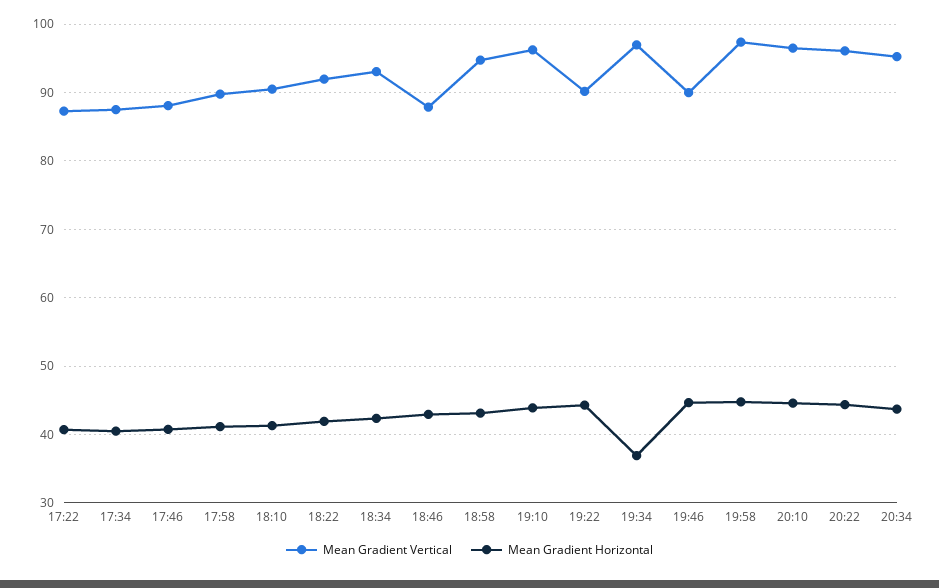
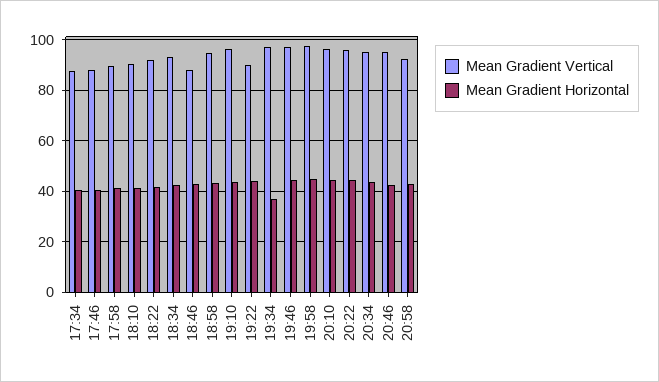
Mean Gradient Vertical, 17:22: 87 -> none
Mean Gradient Horizontal, 17:22: 41 -> none
Mean Gradient Vertical, 19:46: 90 -> 97.5
Mean Gradient Vertical, 20:46: none -> 95
Mean Gradient Horizontal, 20:46: none -> 42.5
Mean Gradient Vertical, 20:58: none -> 92.5
Mean Gradient Horizontal, 20:58: none -> 42.5

